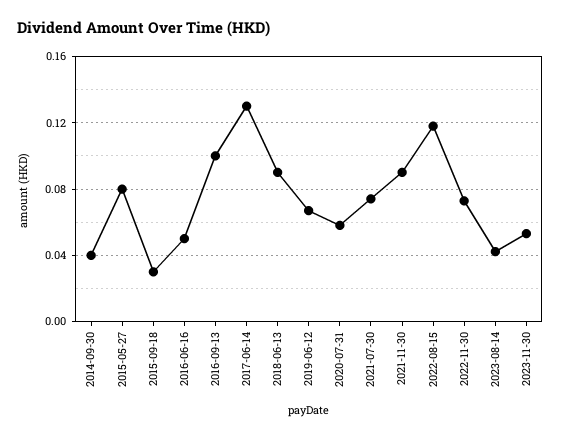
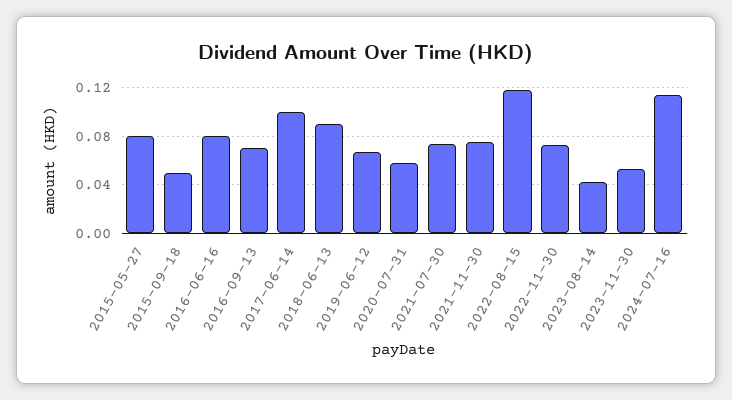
2014-09-30: 0.04 -> none
2015-09-18: 0.03 -> 0.05
2016-06-16: 0.05 -> 0.08
2016-09-13: 0.1 -> 0.07
2017-06-14: 0.13 -> 0.1
2021-11-30: 0.09 -> 0.075
2024-07-16: none -> 0.115

